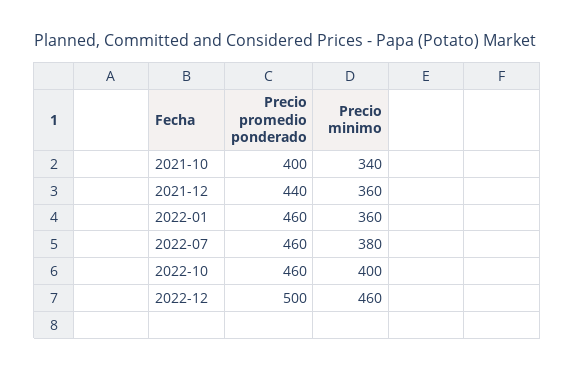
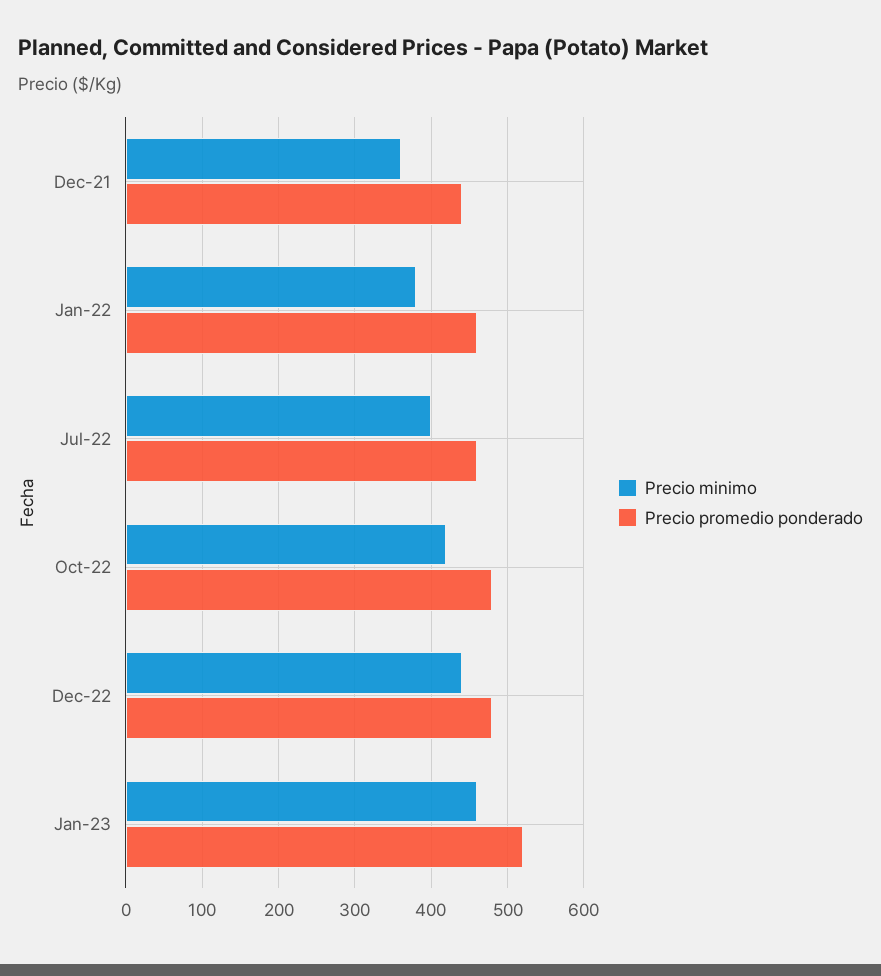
Precio promedio ponderado, 2021-10: 400 -> none
Precio minimo, 2021-10: 340 -> none
Precio minimo, 2022-01: 360 -> 380
Precio minimo, 2022-07: 380 -> 400
Precio promedio ponderado, 2022-10: 460 -> 480
Precio minimo, 2022-10: 400 -> 420
Precio promedio ponderado, 2022-12: 500 -> 480
Precio minimo, 2022-12: 460 -> 440
Precio minimo, Jan-23: none -> 460
Precio promedio ponderado, Jan-23: none -> 520

